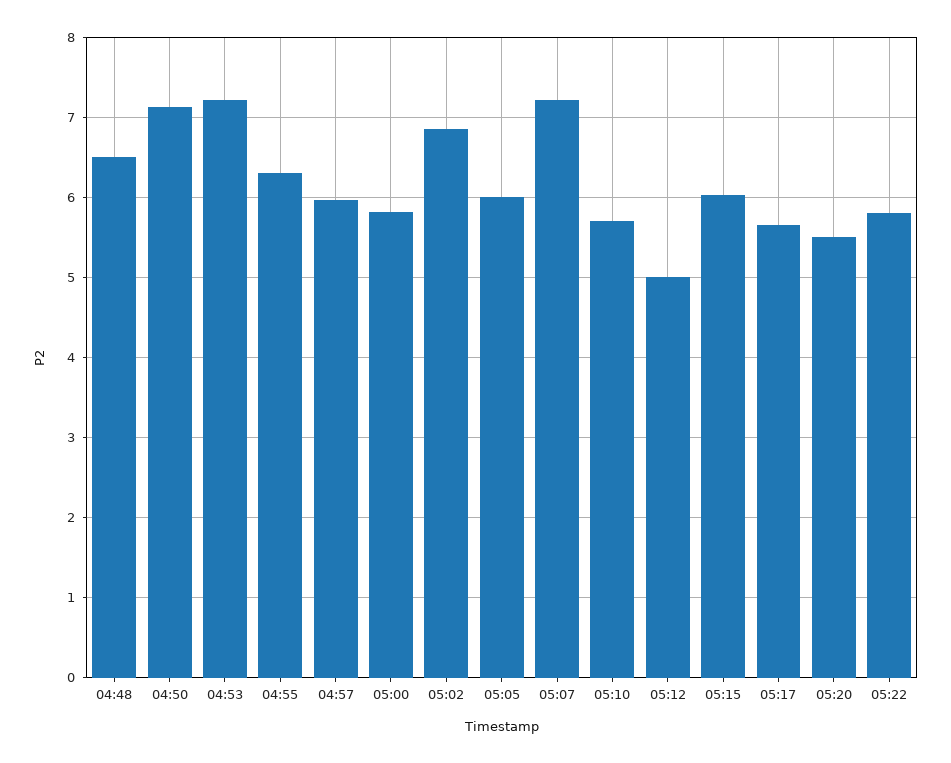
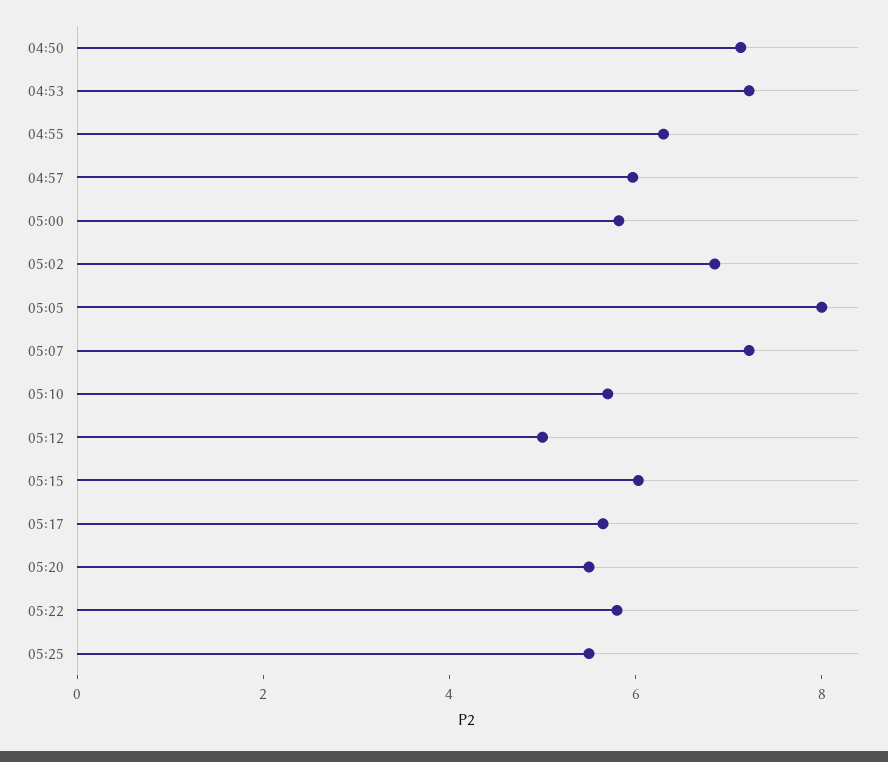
04:48: 6.5 -> none
05:05: 6 -> 8
05:25: none -> 5.5

